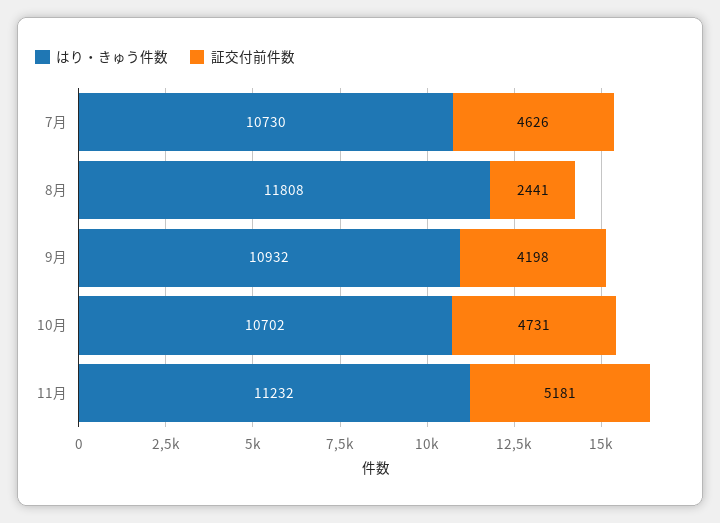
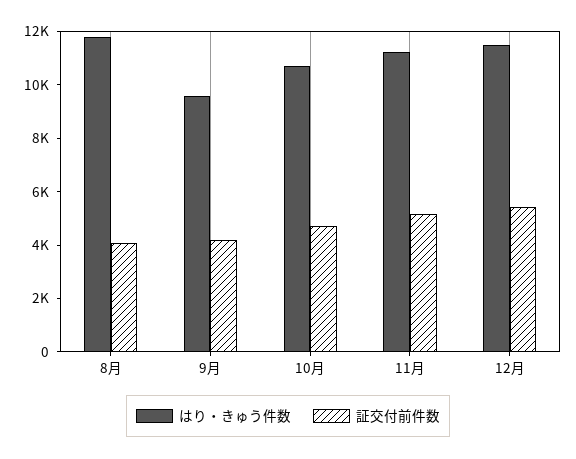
はり・きゅう件数, 7月: 10730 -> none
証交付前件数, 7月: 4626 -> none
証交付前件数, 8月: 2441 -> 4000
はり・きゅう件数, 9月: 10932 -> 9500
はり・きゅう件数, 12月: none -> 11500
証交付前件数, 12月: none -> 5500

